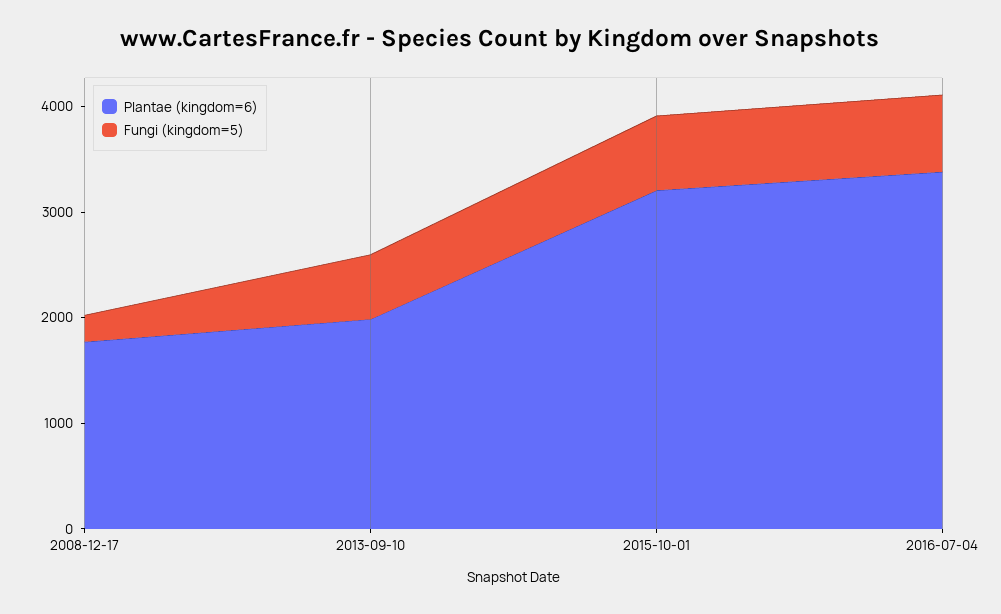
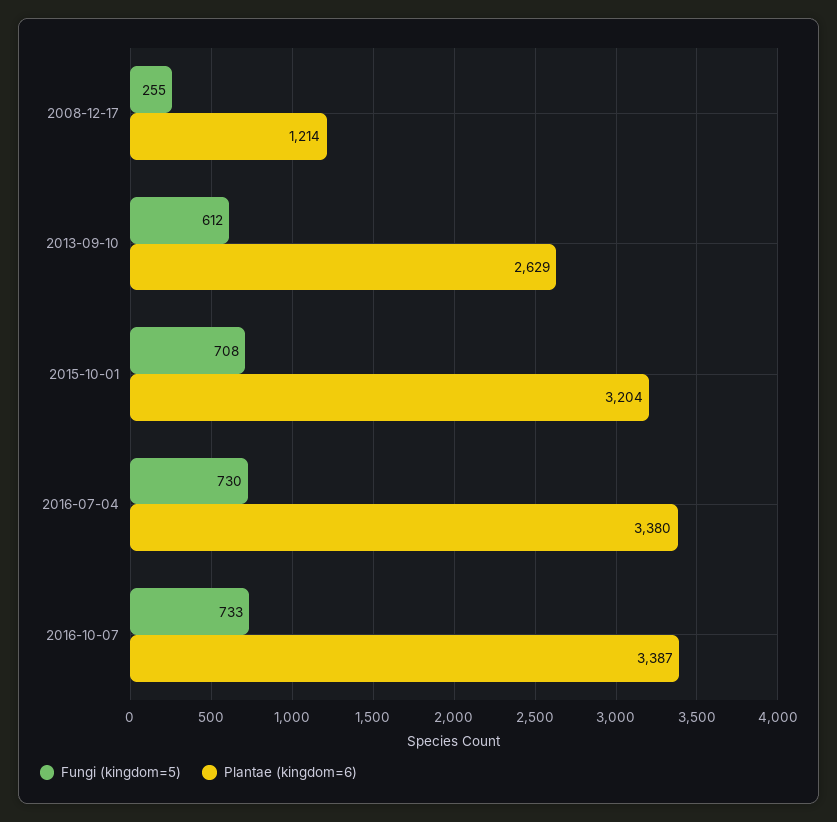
Plantae (kingdom=6), 2008-12-17: 1800 -> 1214
Plantae (kingdom=6), 2013-09-10: 2000 -> 2629
Fungi (kingdom=5), 2016-10-07: none -> 733
Plantae (kingdom=6), 2016-10-07: none -> 3387

